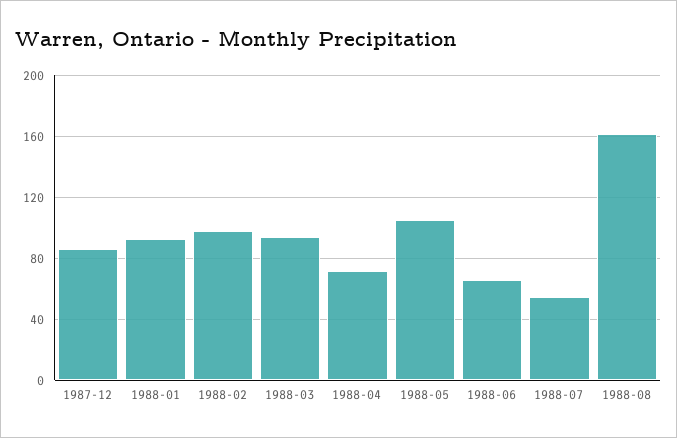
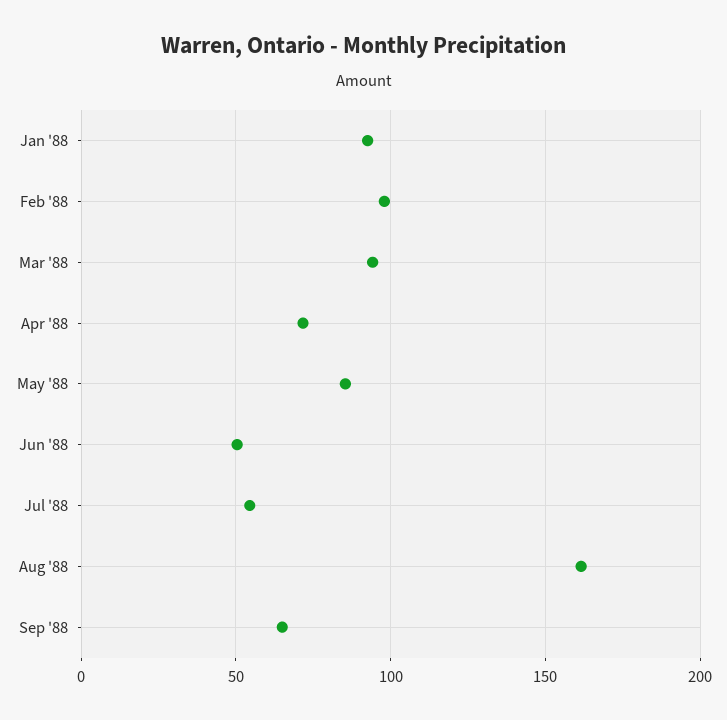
1987-12: 85 -> none
1988-05: 105 -> 85
1988-06: 65 -> 50
Sep '88: none -> 65

